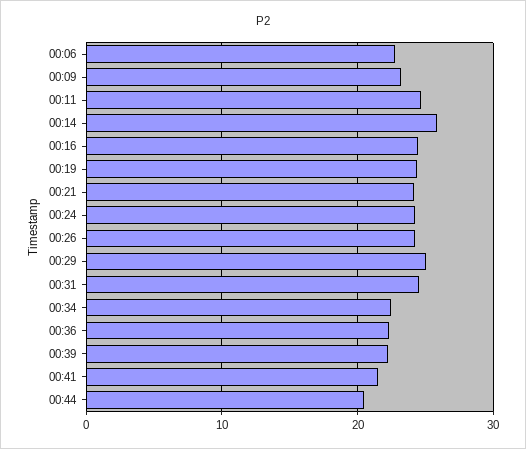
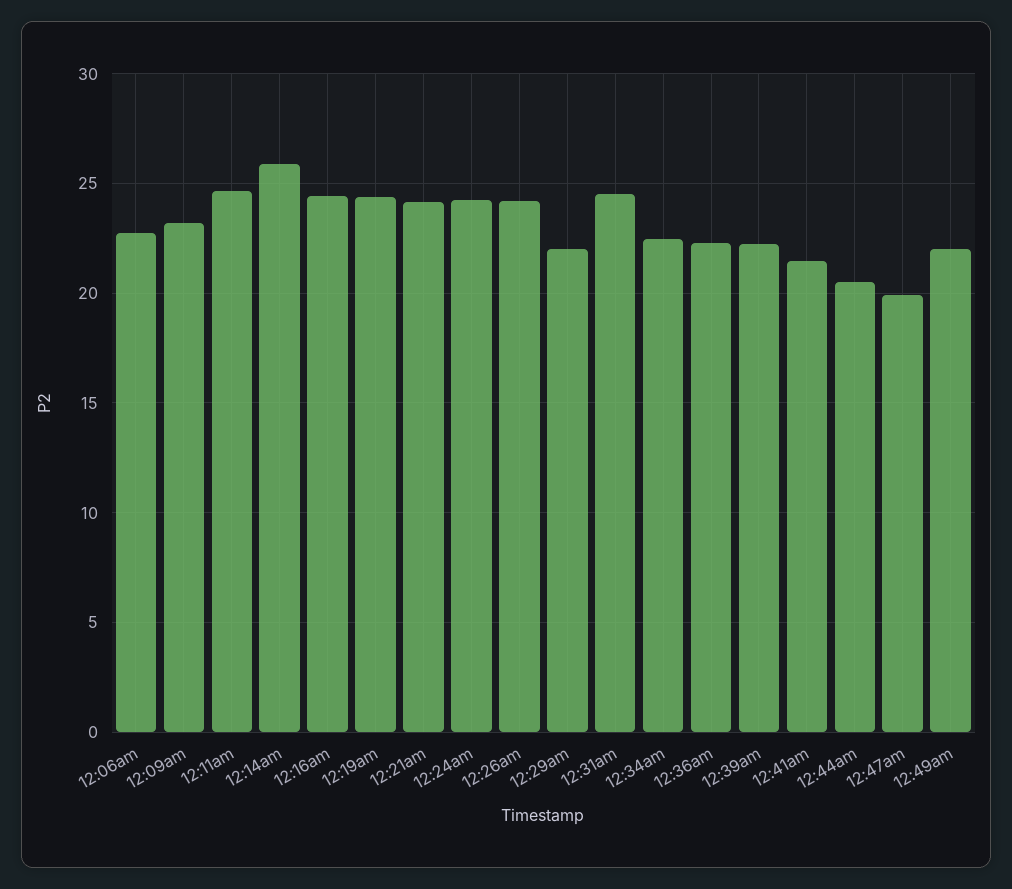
00:29: 25 -> 22
12:47am: none -> 20
12:49am: none -> 22

